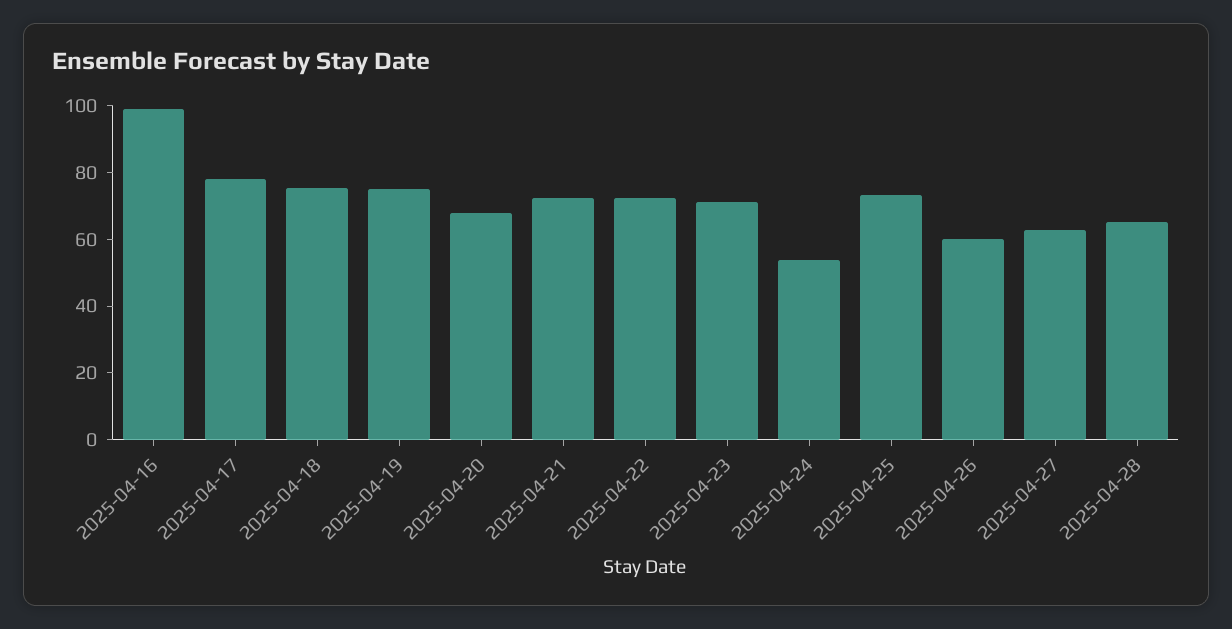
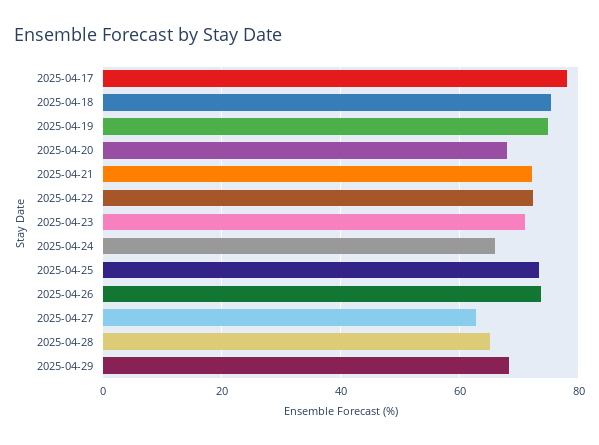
2025-04-16: 100 -> none
2025-04-24: 55 -> 66
2025-04-26: 60 -> 74
2025-04-29: none -> 68

